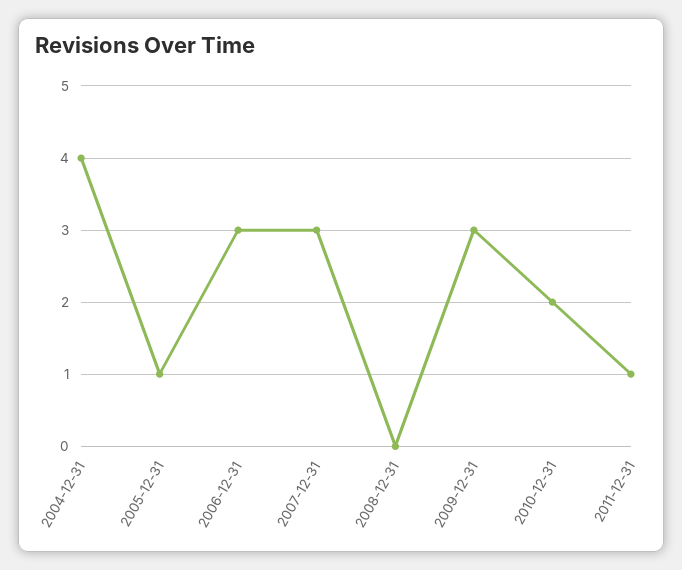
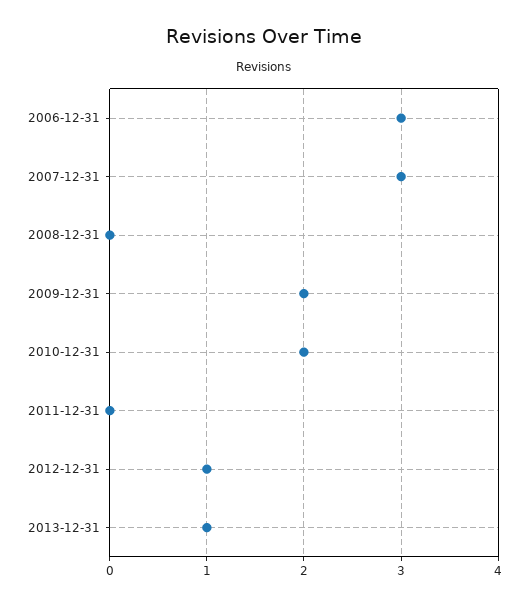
2004-12-31: 4 -> none
2005-12-31: 1 -> none
2009-12-31: 3 -> 2
2011-12-31: 1 -> 0
2012-12-31: none -> 1
2013-12-31: none -> 1

